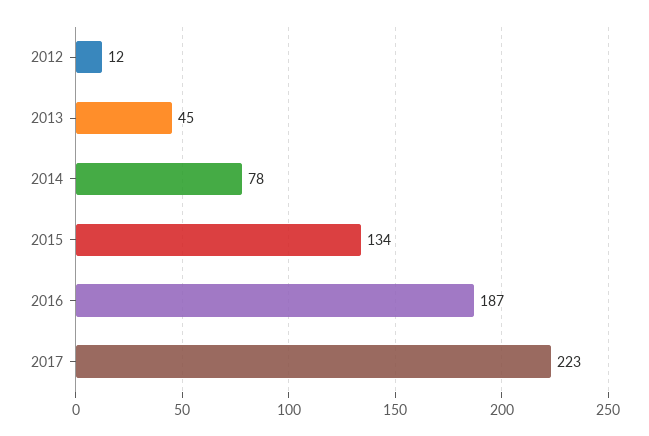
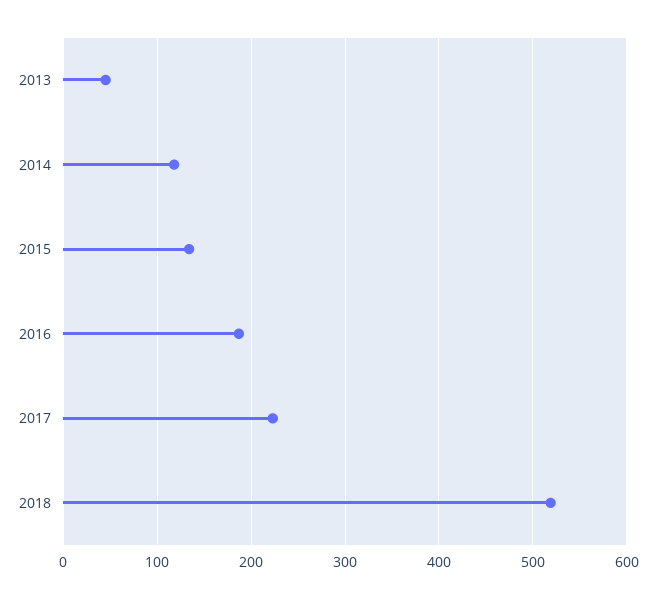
2012: 12 -> none
2014: 78 -> 120
2018: none -> 520

